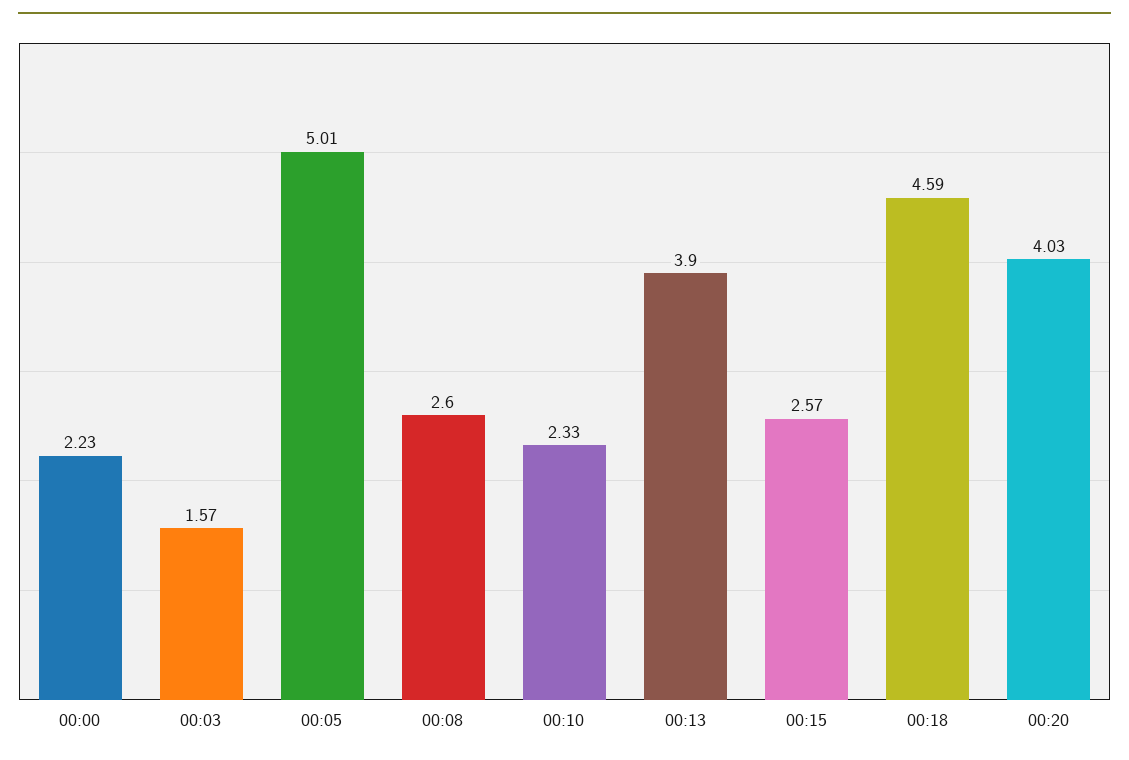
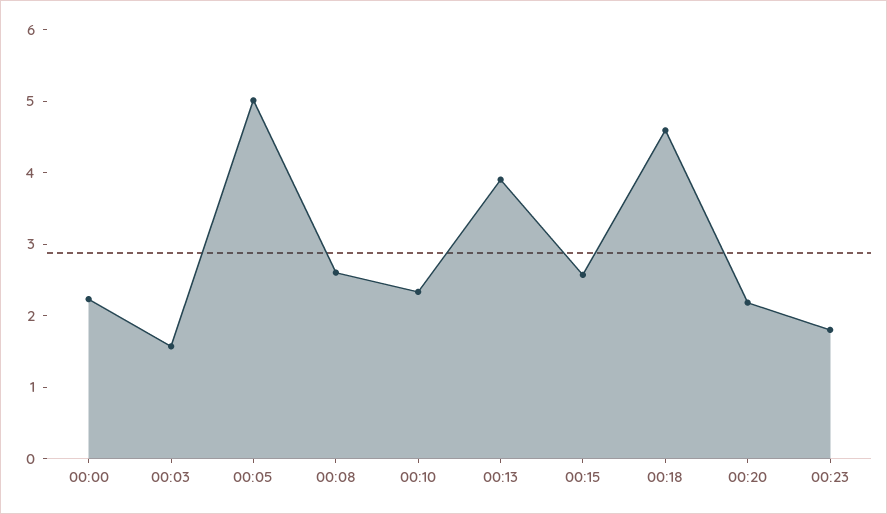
00:20: 4.03 -> 2.2
00:23: none -> 1.8

